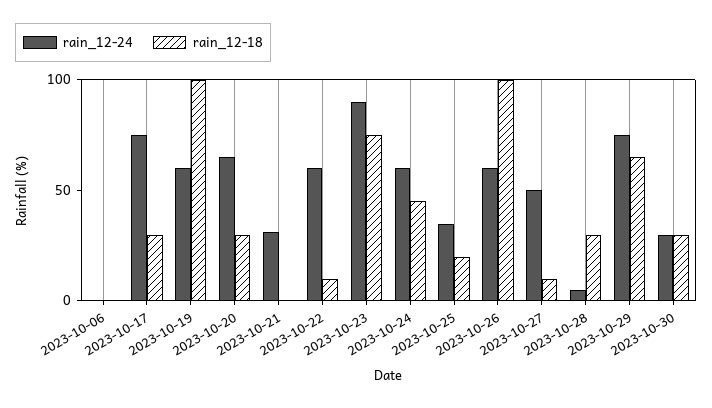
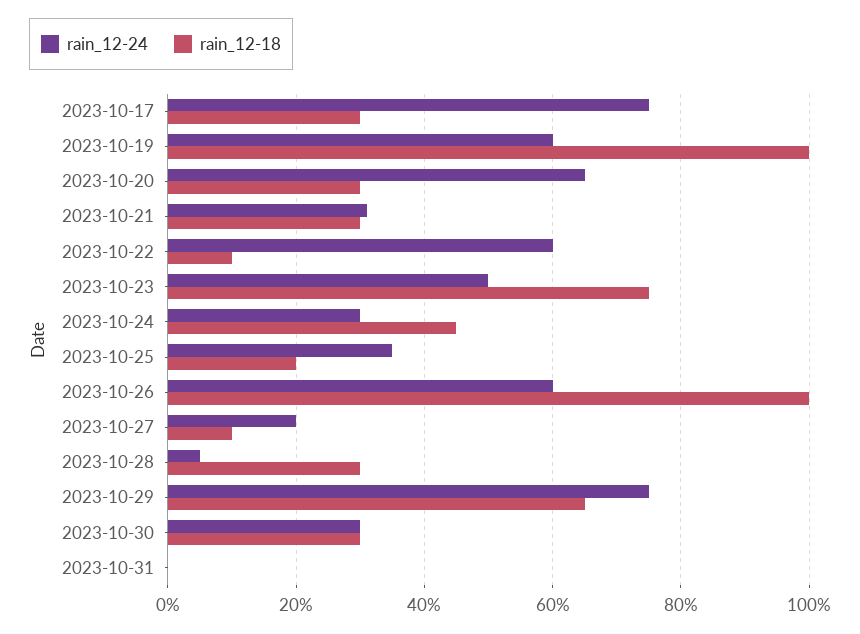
rain_12-24, 2023-10-06: 0 -> none
rain_12-18, 2023-10-06: 0 -> none
rain_12-18, 2023-10-21: 0 -> 30
rain_12-24, 2023-10-23: 90 -> 50
rain_12-24, 2023-10-24: 60 -> 30
rain_12-24, 2023-10-27: 50 -> 20
rain_12-24, 2023-10-31: none -> 0
rain_12-18, 2023-10-31: none -> 0

